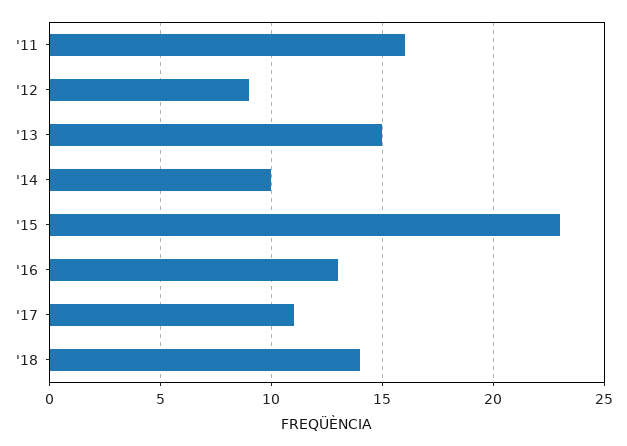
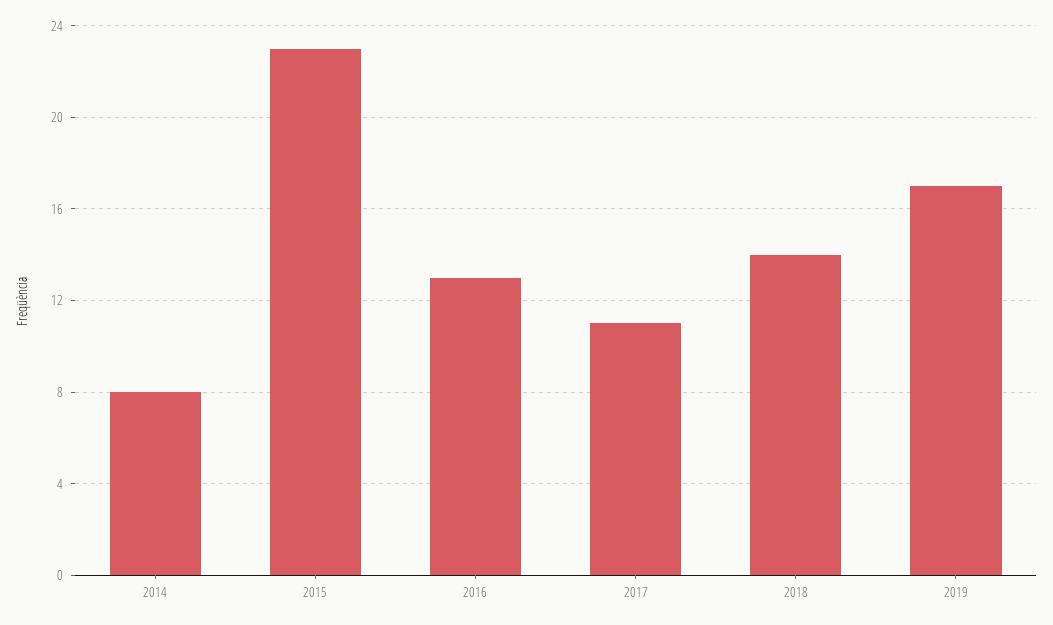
'11: 16 -> none
'12: 9 -> none
'13: 15 -> none
'14: 10 -> 8
2019: none -> 17

